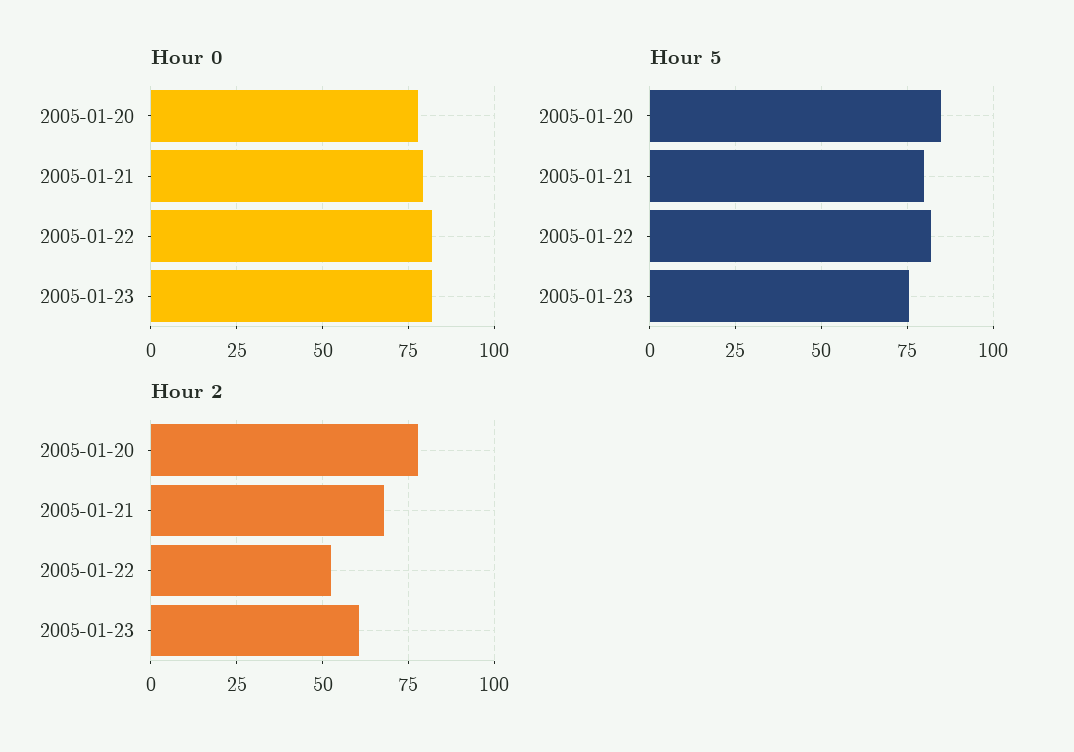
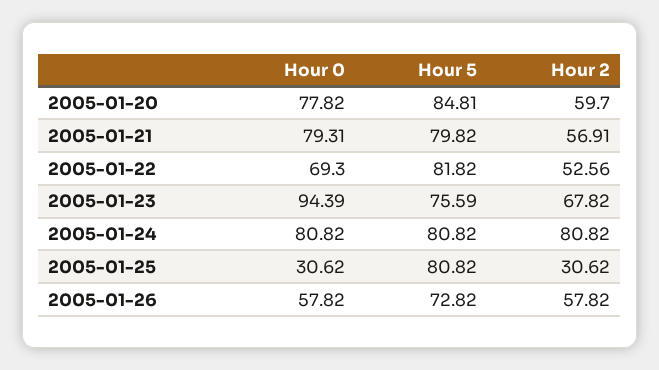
Hour 0, 2005-01-22: 82.5 -> 69.3
Hour 0, 2005-01-23: 82.5 -> 94.39
Hour 2, 2005-01-20: 77.5 -> 59.7
Hour 2, 2005-01-21: 67.5 -> 56.91
Hour 2, 2005-01-23: 60 -> 67.82
Hour 0, 2005-01-24: none -> 80.82
Hour 5, 2005-01-24: none -> 80.82
Hour 2, 2005-01-24: none -> 80.82
Hour 0, 2005-01-25: none -> 30.62
Hour 5, 2005-01-25: none -> 80.82
Hour 2, 2005-01-25: none -> 30.62
Hour 0, 2005-01-26: none -> 57.82
Hour 5, 2005-01-26: none -> 72.82
Hour 2, 2005-01-26: none -> 57.82

